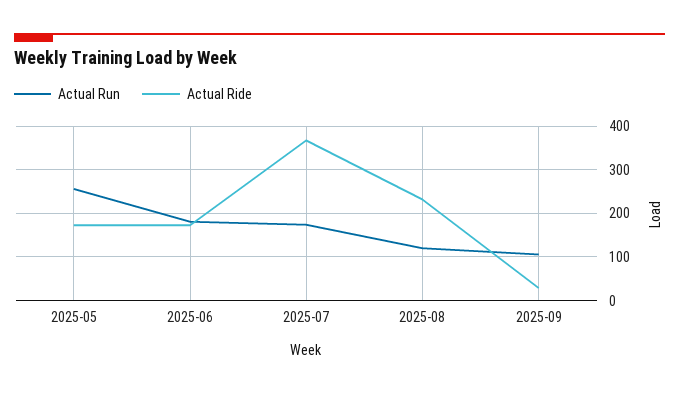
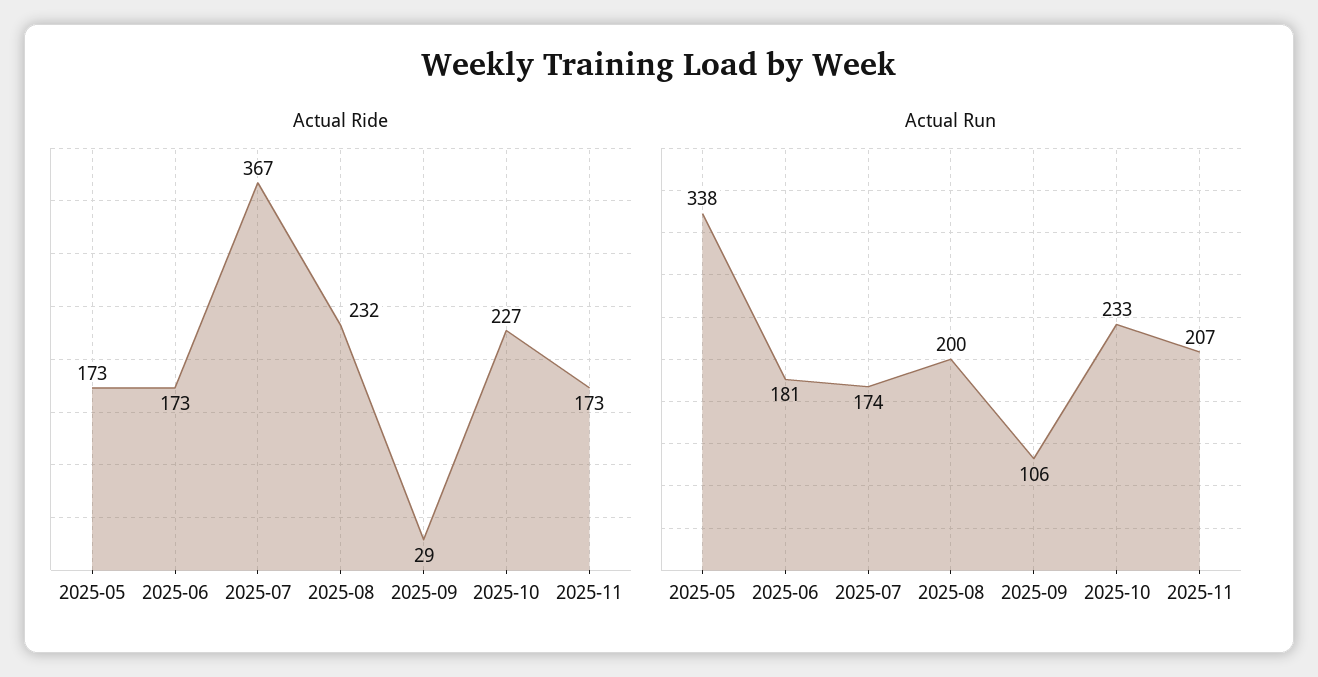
Actual Run, 2025-05: 260 -> 338
Actual Run, 2025-08: 120 -> 200
Actual Ride, 2025-10: none -> 227
Actual Ride, 2025-11: none -> 173
Actual Run, 2025-10: none -> 233
Actual Run, 2025-11: none -> 207

